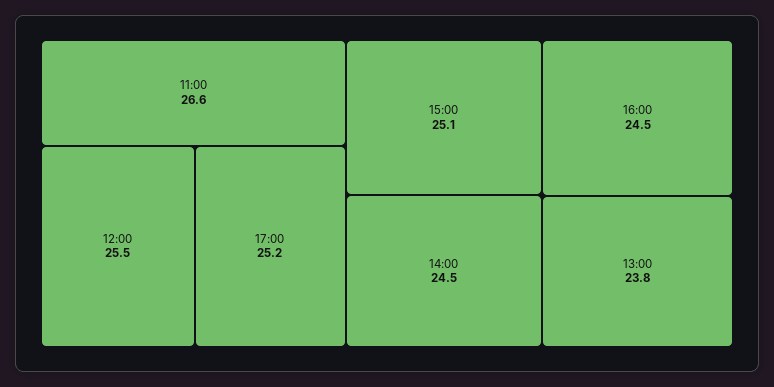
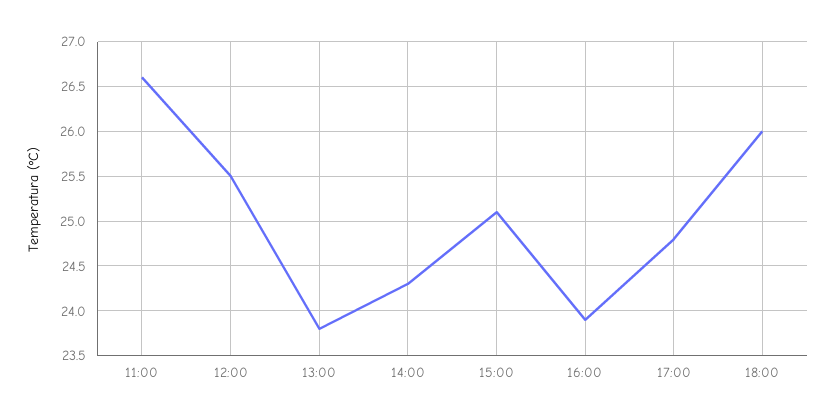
17:00: 25.2 -> 24.8
14:00: 24.5 -> 24.3
16:00: 24.5 -> 23.9
18:00: none -> 26

